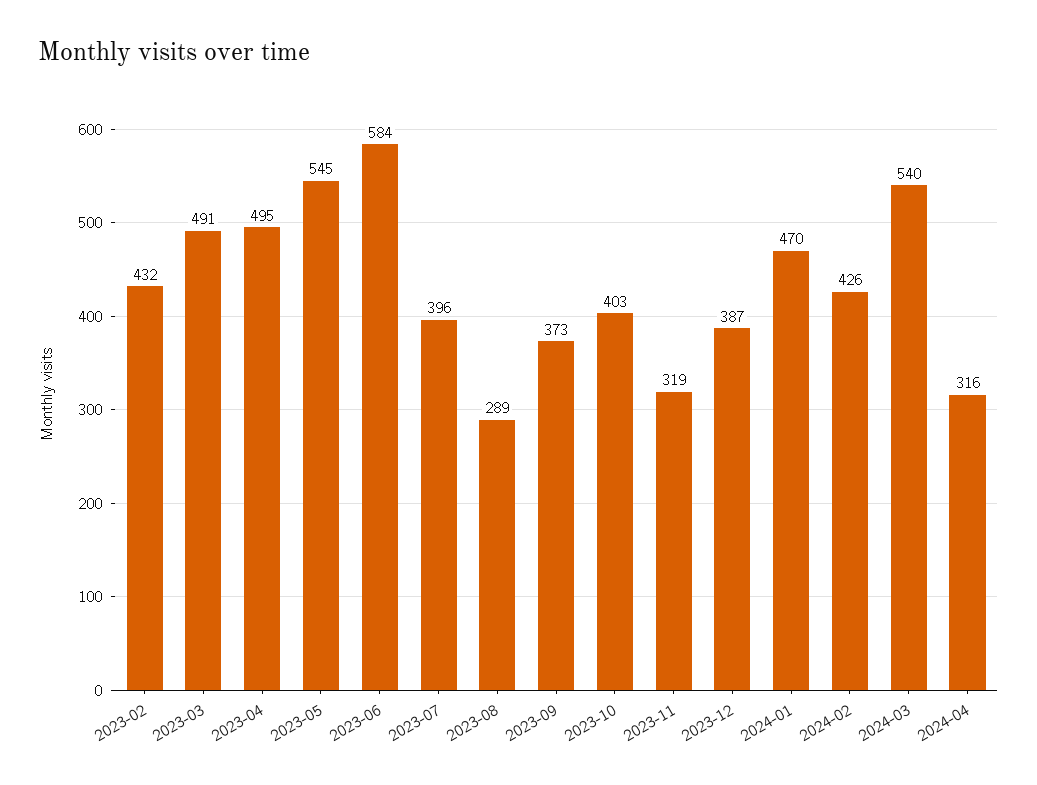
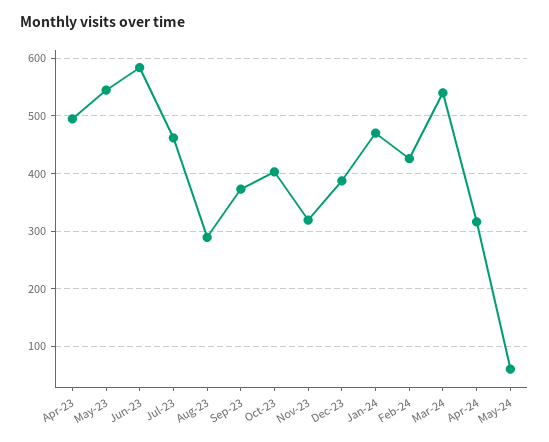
2023-02: 432 -> none
2023-03: 491 -> none
2023-07: 396 -> 460
May-24: none -> 60

